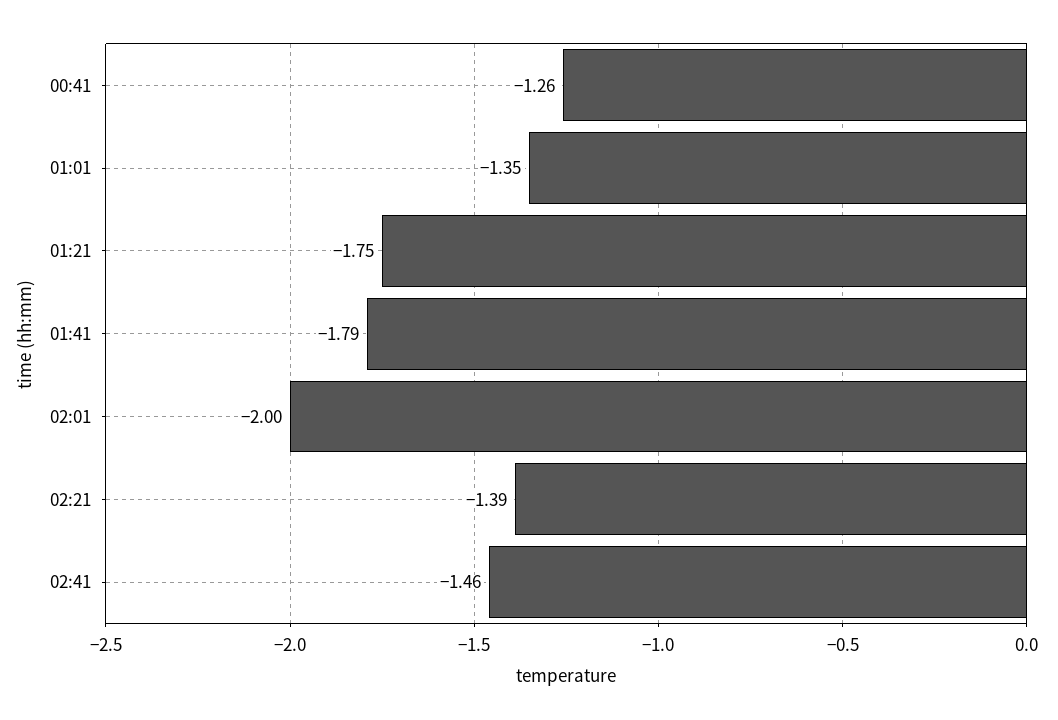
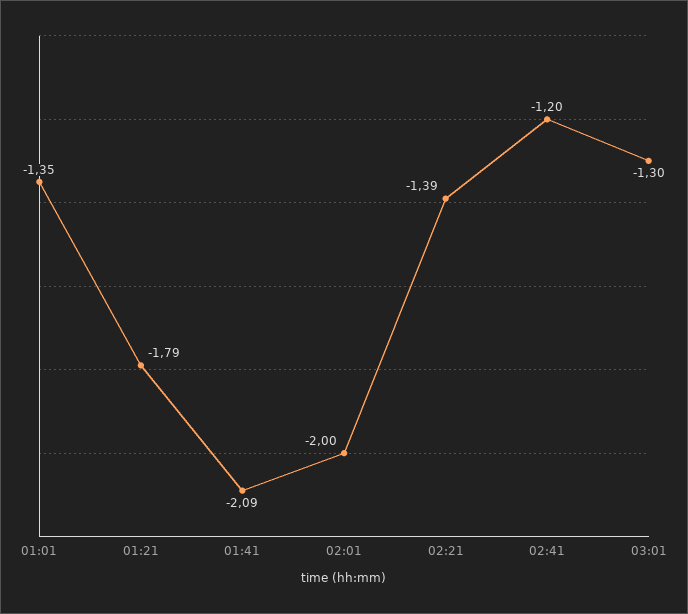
00:41: -1.26 -> none
01:21: -1.75 -> -1.79
01:41: -1.79 -> -2.09
02:41: -1.46 -> -1.2
03:01: none -> -1.3

